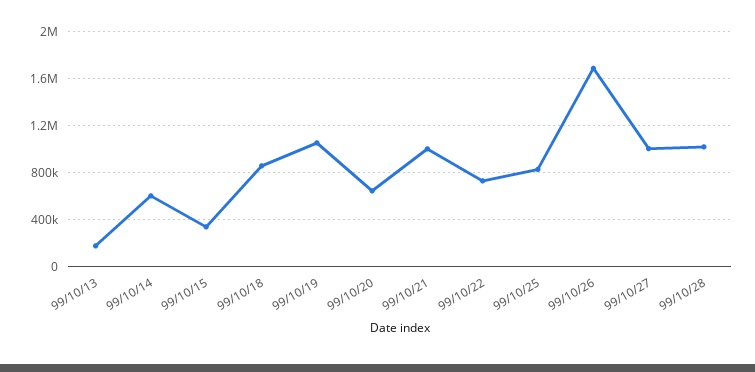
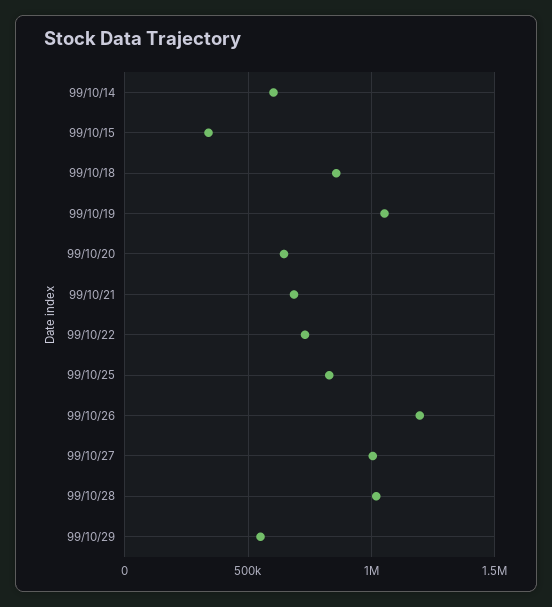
99/10/13: 200000 -> none
99/10/21: 1000000 -> 700000
99/10/26: 1700000 -> 1200000
99/10/29: none -> 550000

